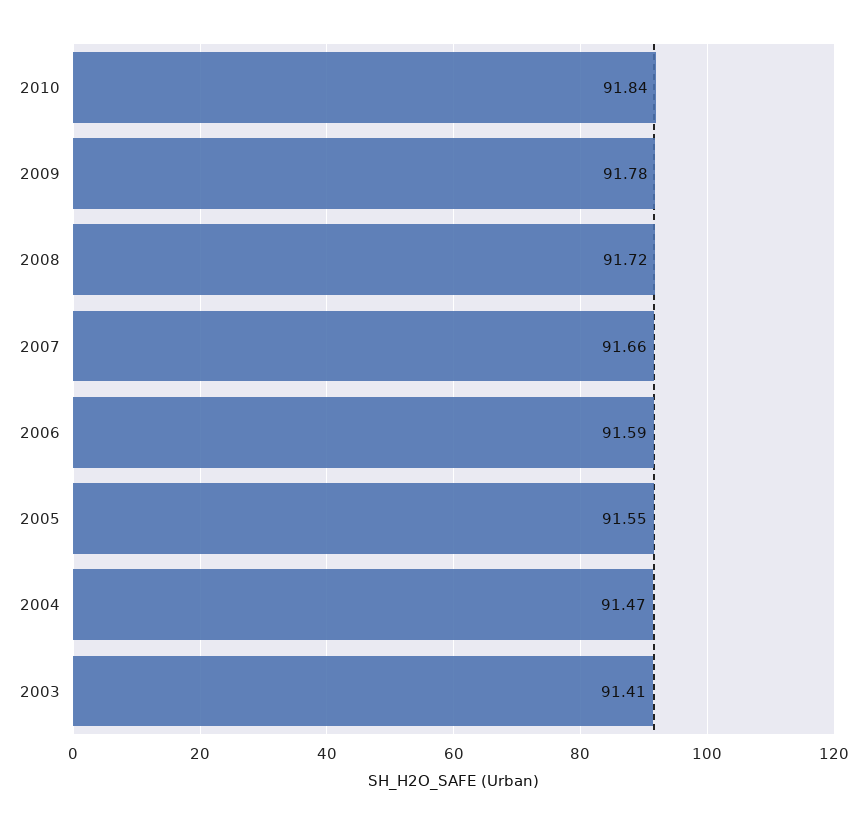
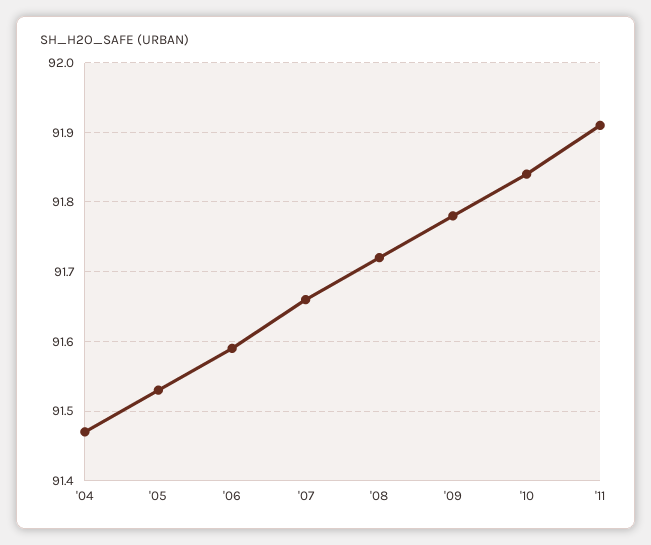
2005: 91.55 -> 91.53
2003: 91.41 -> none
'11: none -> 91.91

